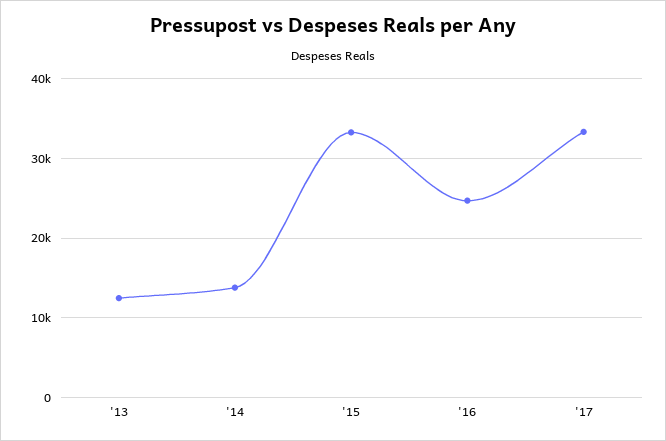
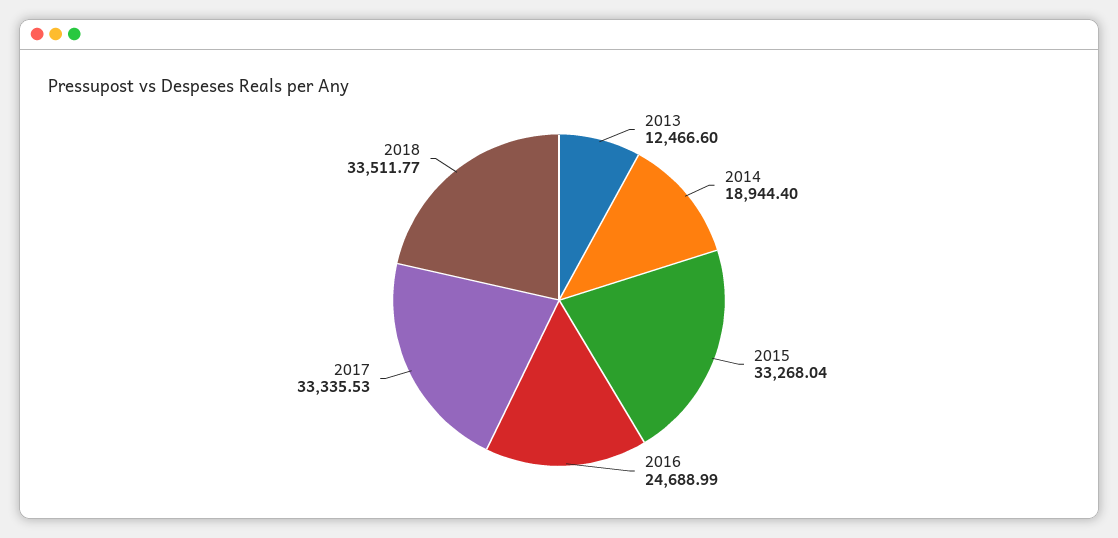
'14: 14000 -> 18944.4
2018: none -> 33511.77

